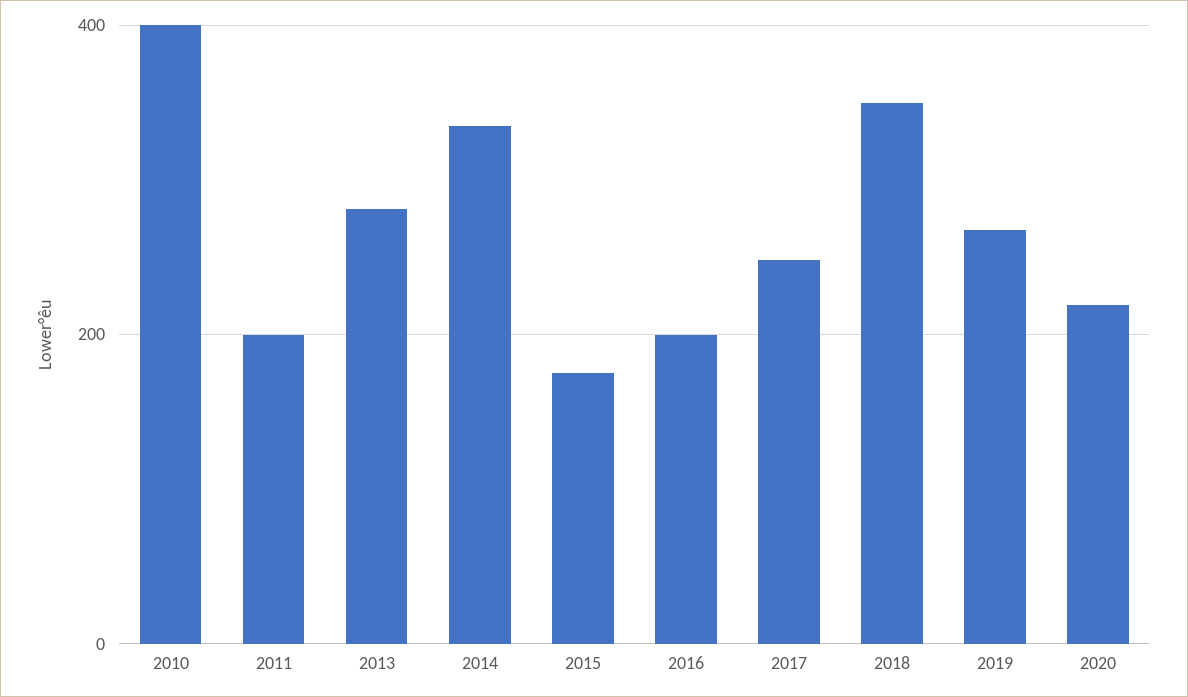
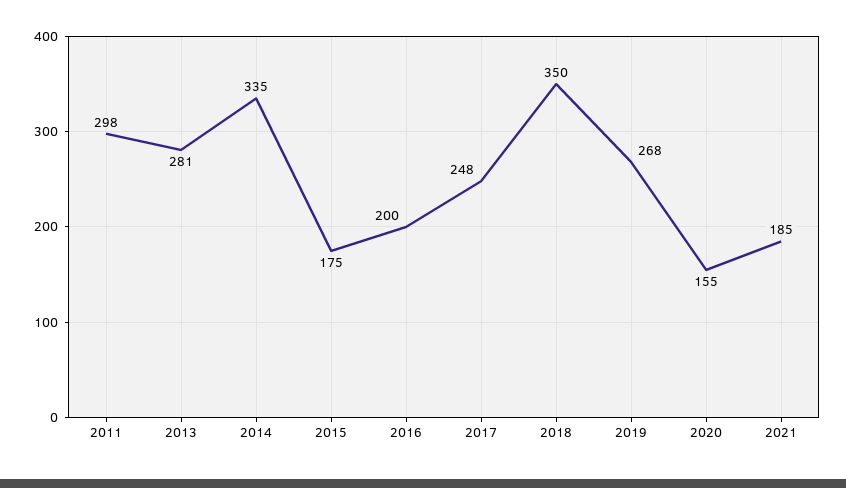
2010: 400 -> none
2011: 200 -> 298
2020: 220 -> 155
2021: none -> 185

